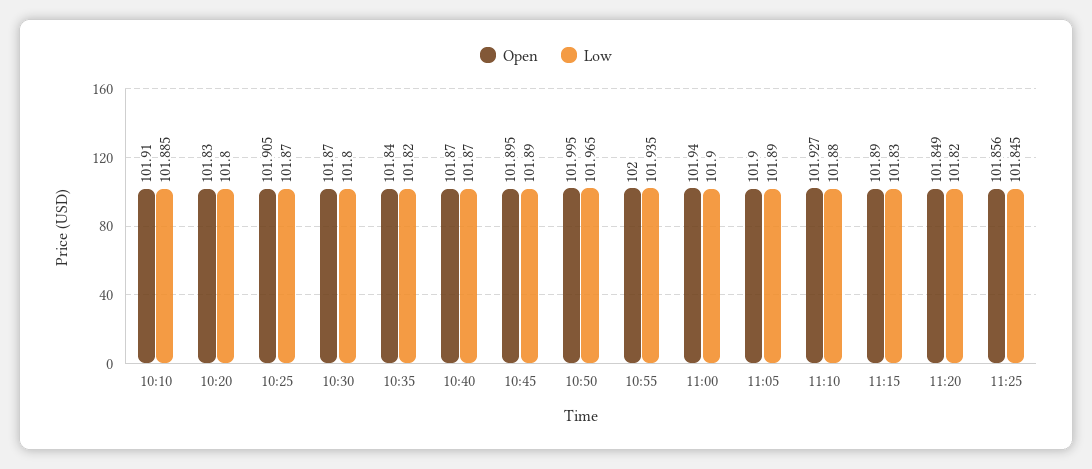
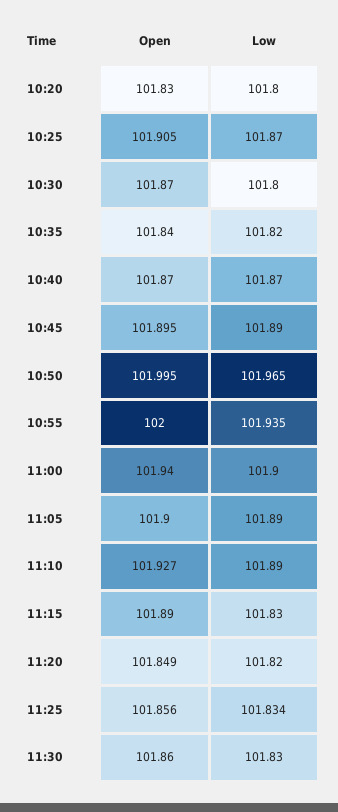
Open, 10:10: 101.91 -> none
Low, 10:10: 101.885 -> none
Low, 11:10: 101.88 -> 101.89
Low, 11:25: 101.845 -> 101.834
Open, 11:30: none -> 101.86
Low, 11:30: none -> 101.83

